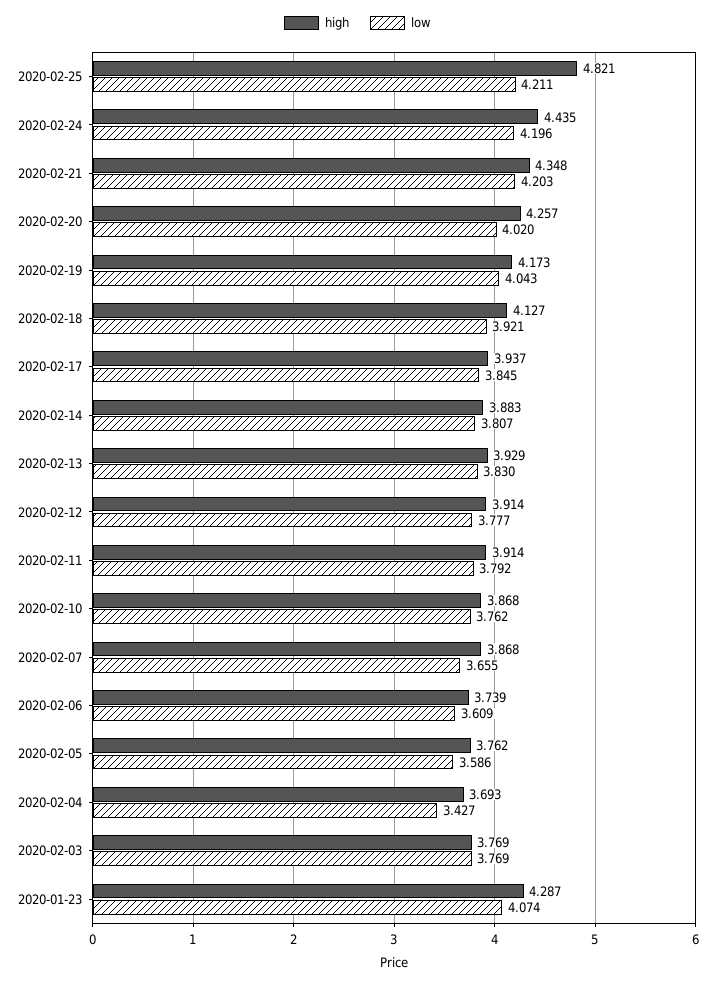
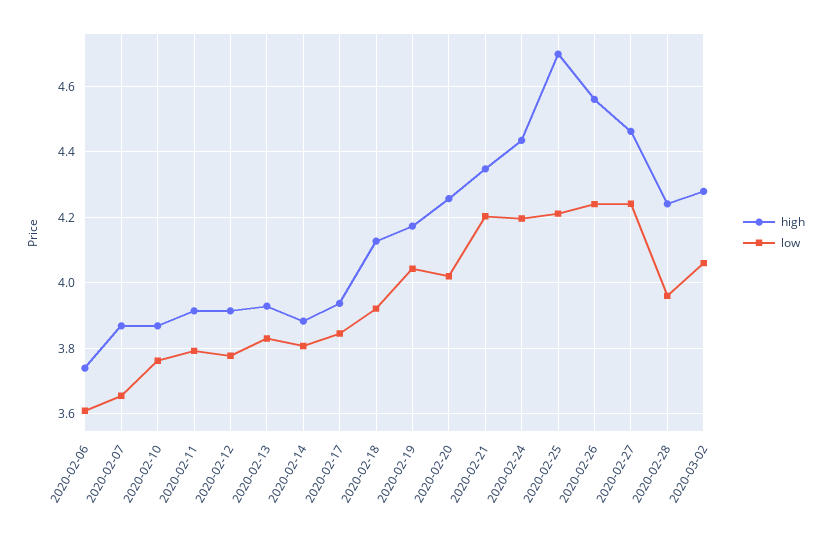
high, 2020-02-25: 4.821 -> 4.7
high, 2020-02-05: 3.762 -> none
low, 2020-02-05: 3.586 -> none
high, 2020-02-04: 3.693 -> none
low, 2020-02-04: 3.427 -> none
high, 2020-02-03: 3.769 -> none
low, 2020-02-03: 3.769 -> none
high, 2020-01-23: 4.287 -> none
low, 2020-01-23: 4.074 -> none
high, 2020-02-26: none -> 4.56
low, 2020-02-26: none -> 4.24
high, 2020-02-27: none -> 4.46
low, 2020-02-27: none -> 4.24
high, 2020-02-28: none -> 4.24
low, 2020-02-28: none -> 3.96
high, 2020-03-02: none -> 4.28
low, 2020-03-02: none -> 4.06

